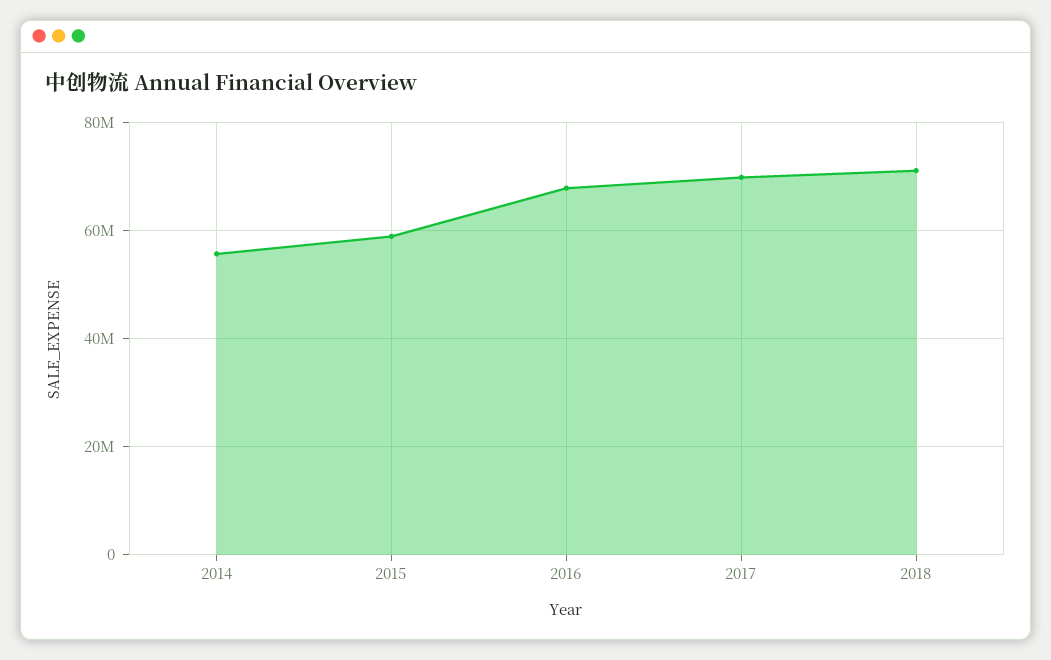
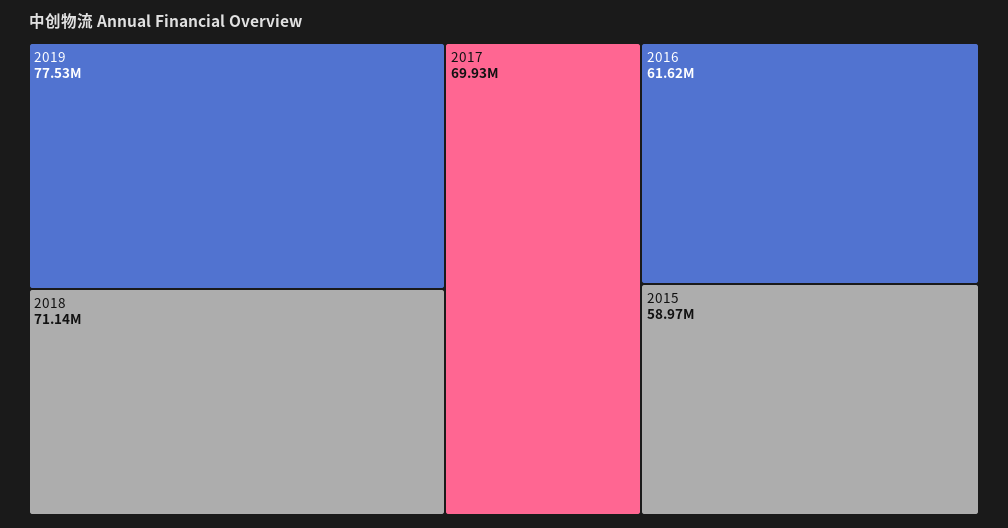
2014: 56000000 -> none
2016: 68000000 -> 61620000
2019: none -> 77530000

